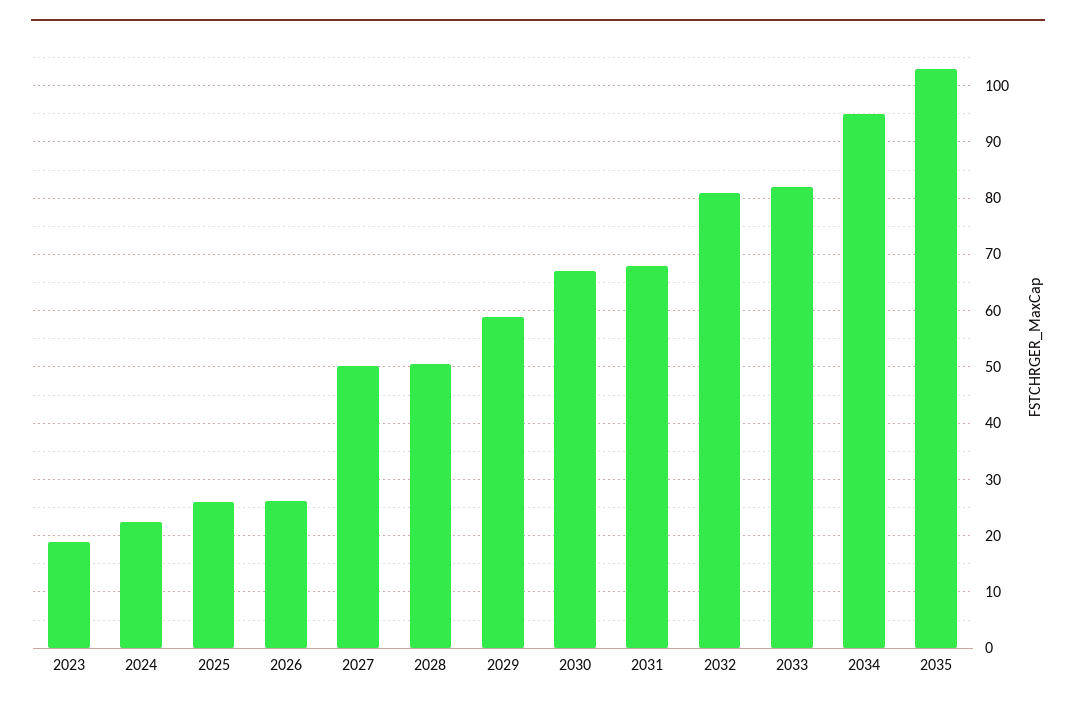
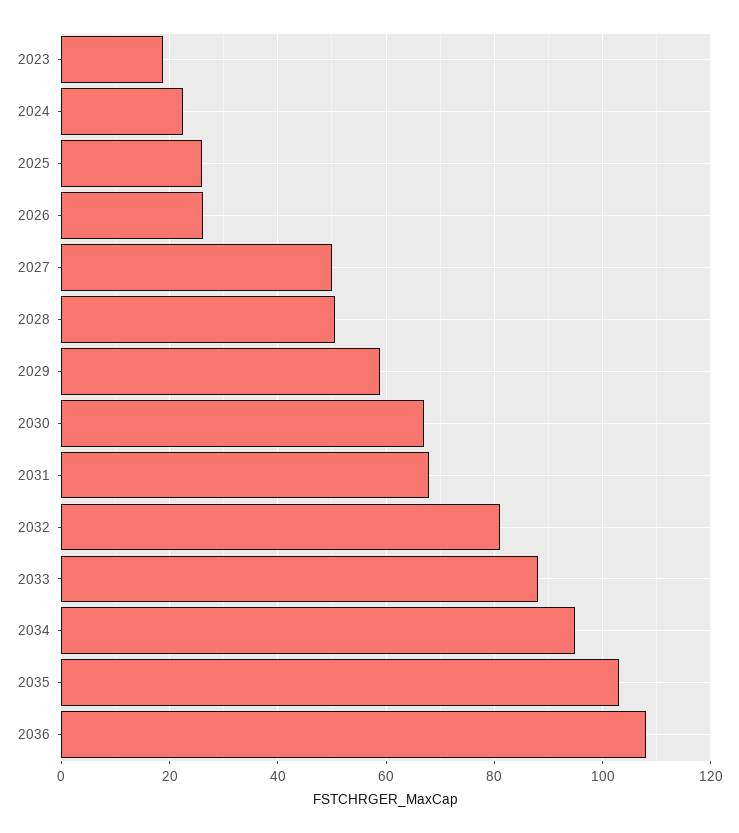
2033: 82 -> 88
2036: none -> 108

